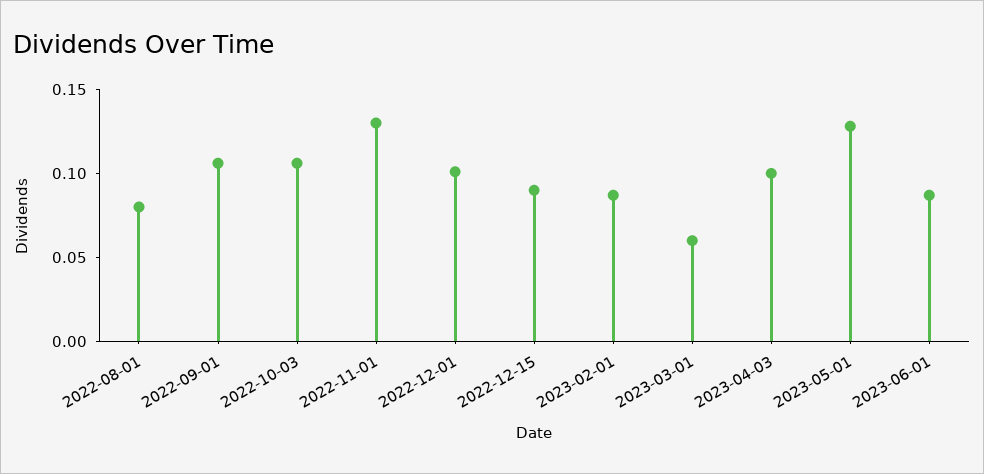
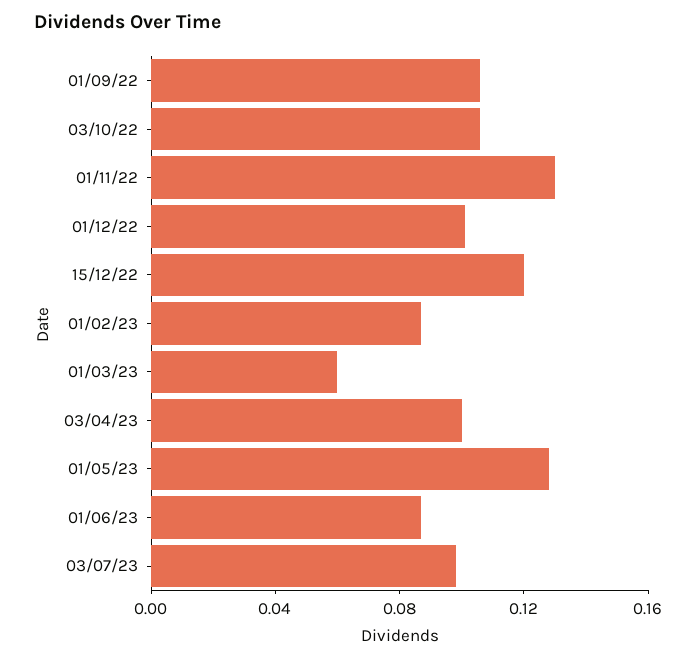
2022-08-01: 0.08 -> none
2022-12-15: 0.09 -> 0.12
03/07/23: none -> 0.1

